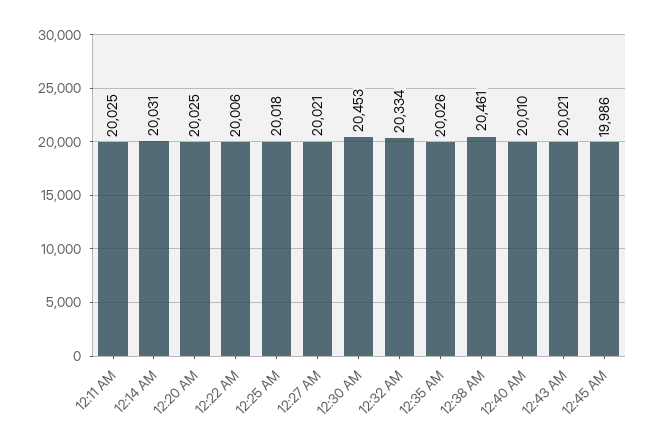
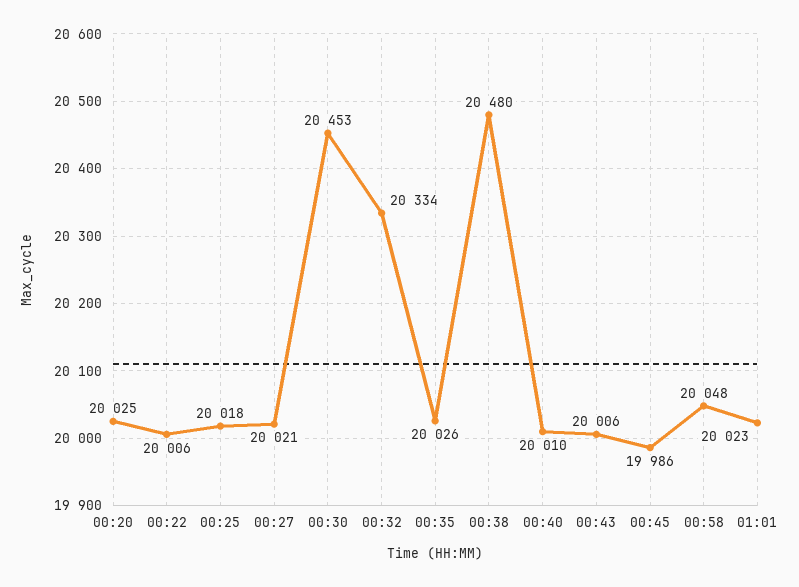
12:11 AM: 20025 -> none
12:14 AM: 20031 -> none
12:38 AM: 20461 -> 20480
12:43 AM: 20021 -> 20006
00:58: none -> 20048
01:01: none -> 20023

